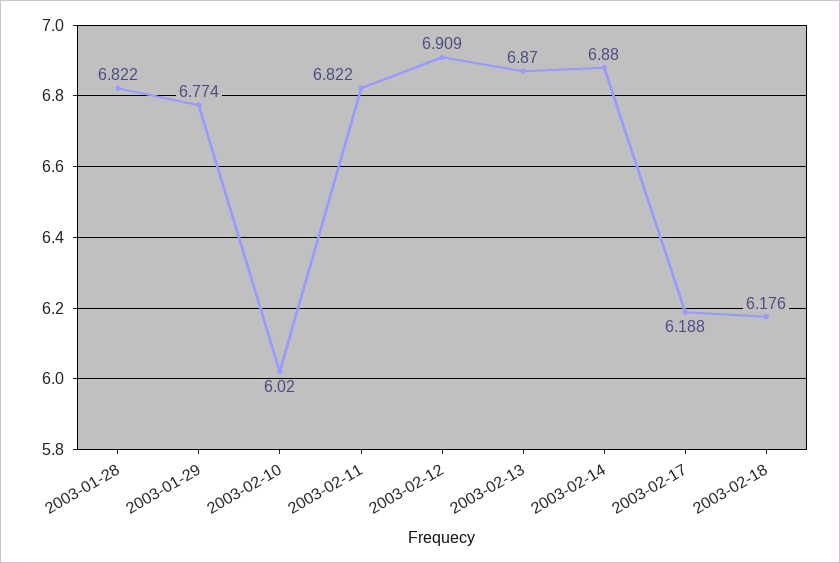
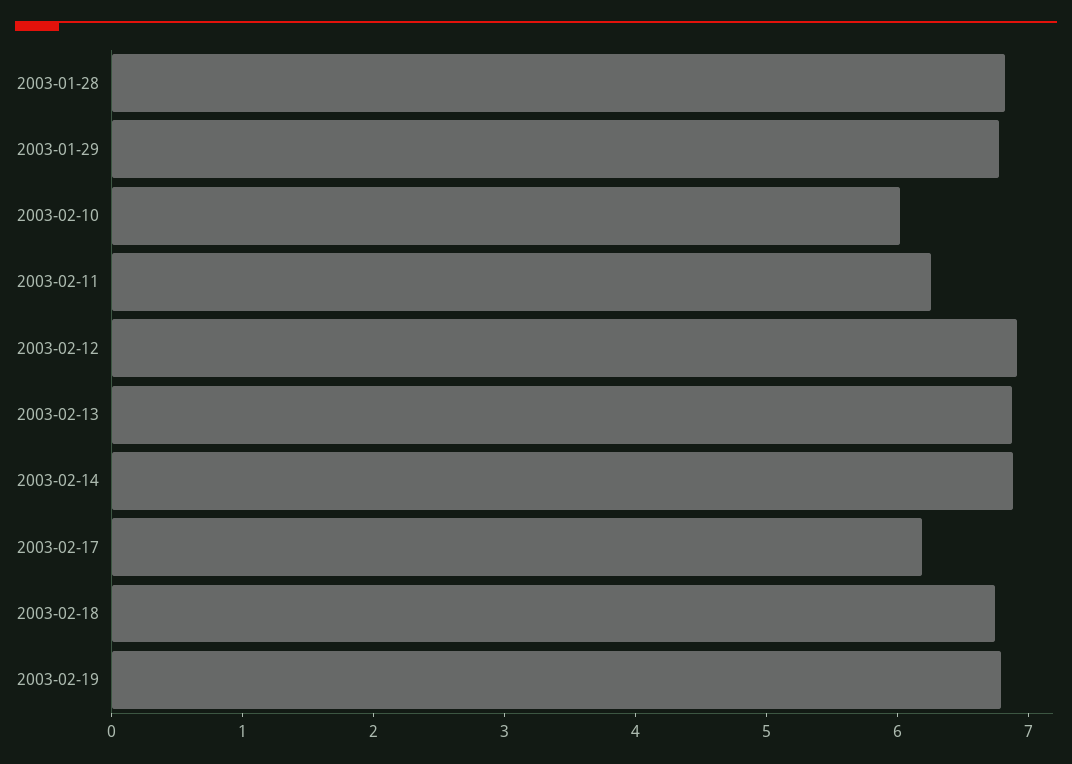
2003-02-11: 6.822 -> 6.2
2003-02-18: 6.176 -> 6.8
2003-02-19: none -> 6.8

